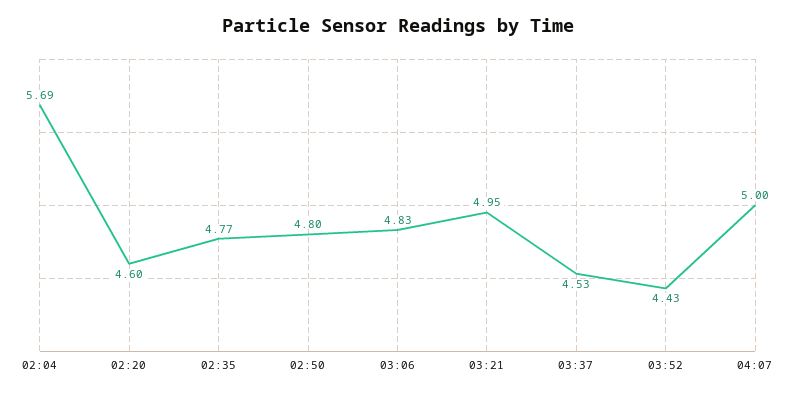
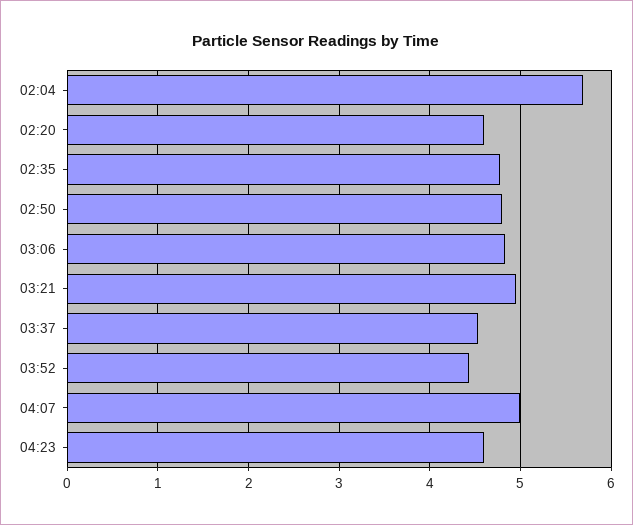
04:23: none -> 4.6

